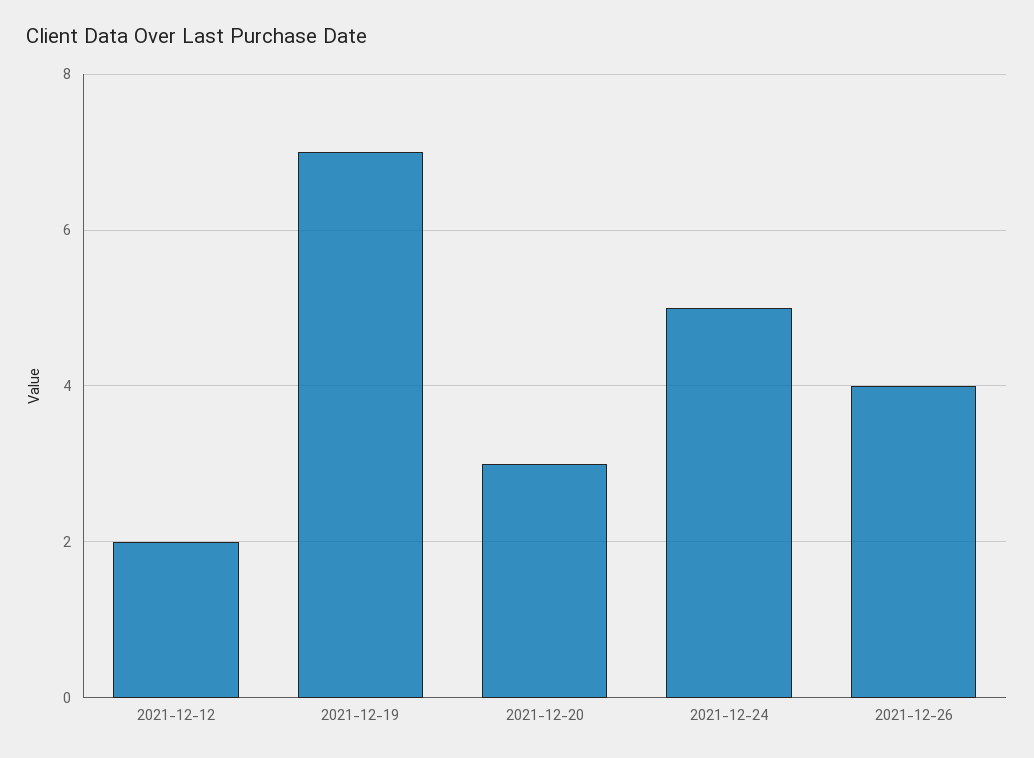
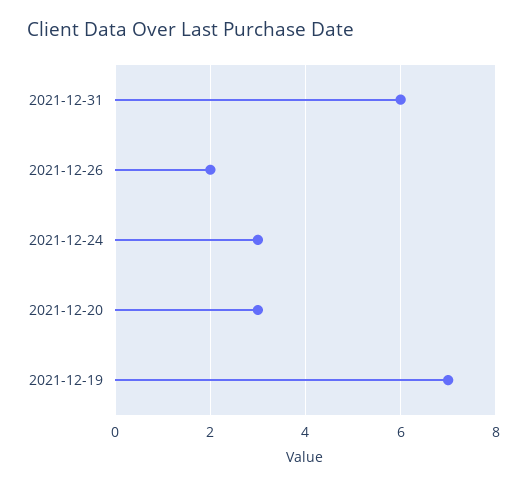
2021-12-12: 2 -> none
2021-12-24: 5 -> 3
2021-12-26: 4 -> 2
2021-12-31: none -> 6

